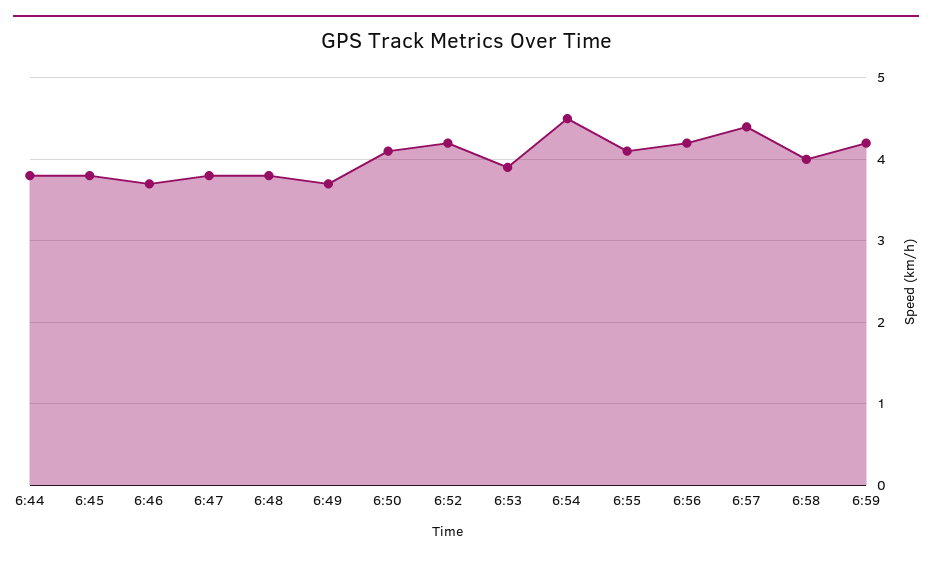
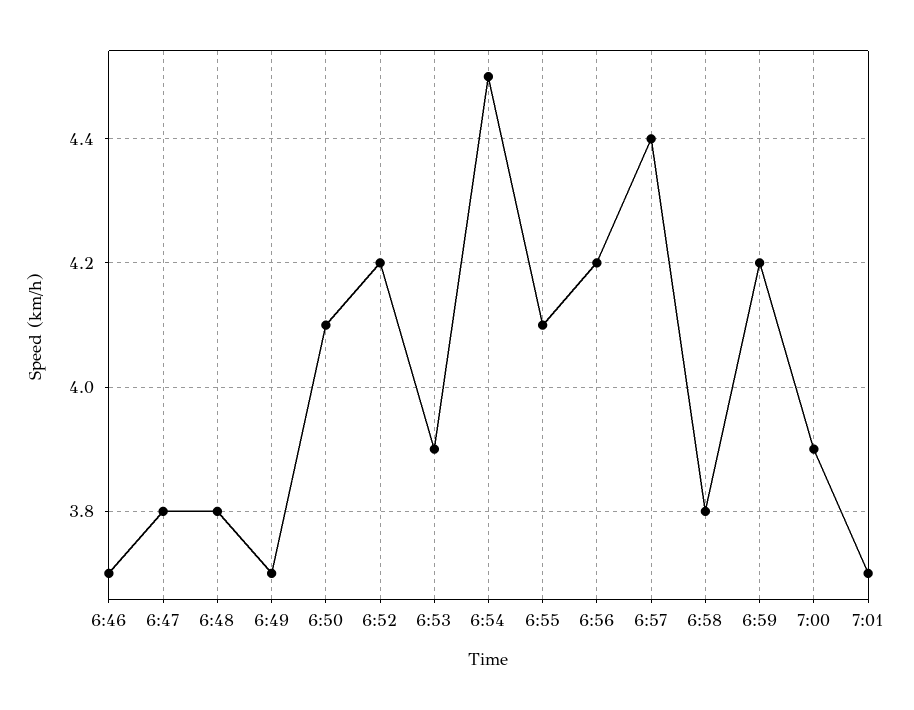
6:44: 3.8 -> none
6:45: 3.8 -> none
6:58: 4 -> 3.8
7:00: none -> 3.9
7:01: none -> 3.7

